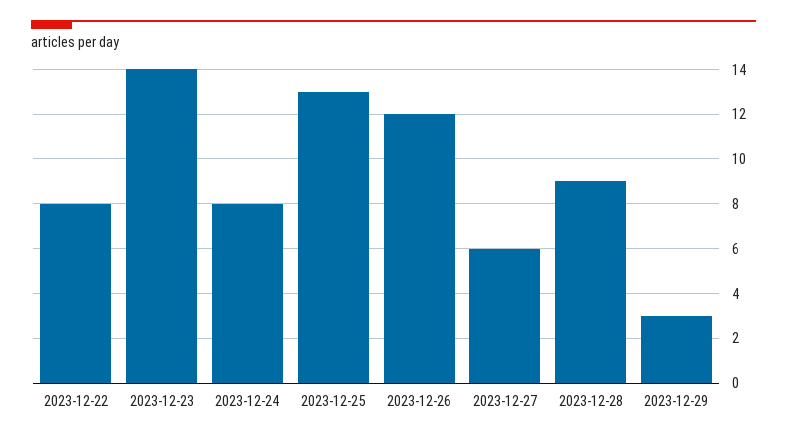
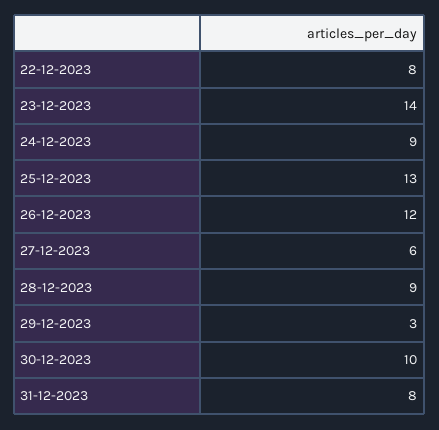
2023-12-24: 8 -> 9
30-12-2023: none -> 10
31-12-2023: none -> 8

